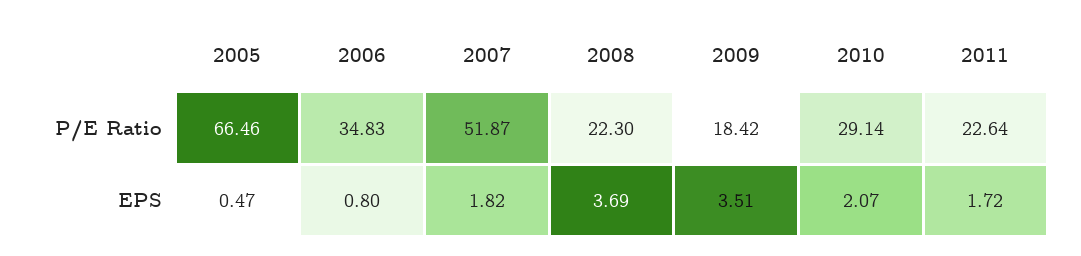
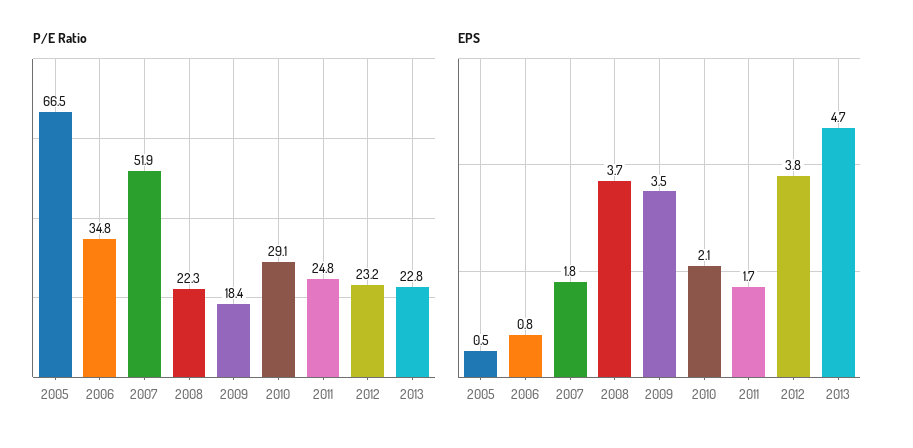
P/E Ratio, 2011: 22.64 -> 24.8
P/E Ratio, 2012: none -> 23.2
P/E Ratio, 2013: none -> 22.8
EPS, 2012: none -> 3.8
EPS, 2013: none -> 4.7

